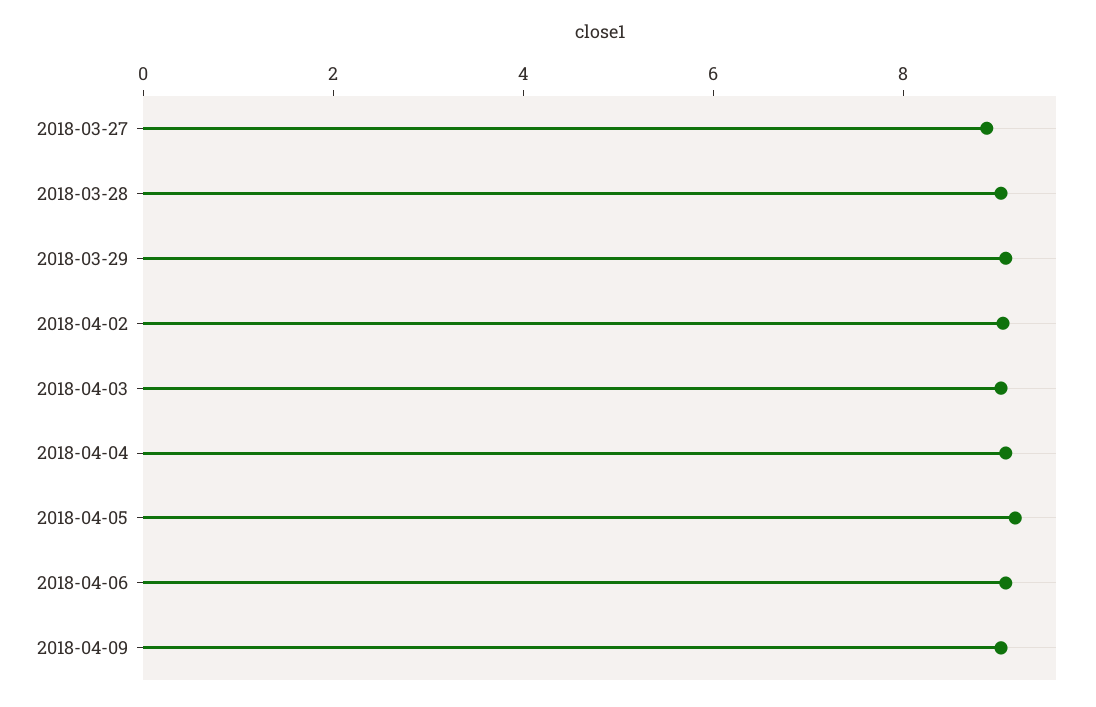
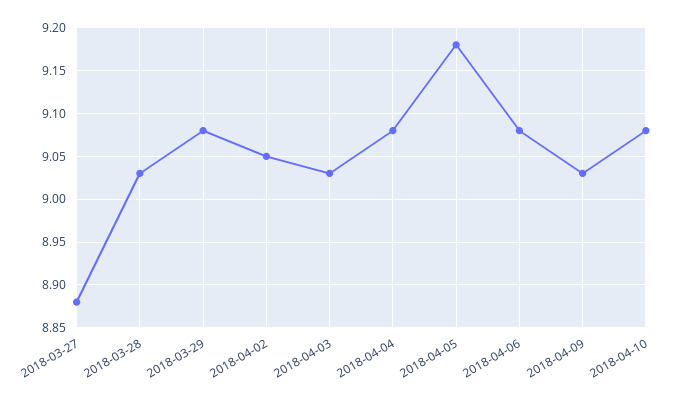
2018-04-10: none -> 9.08

